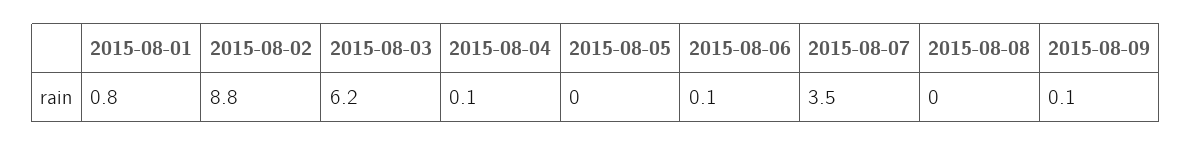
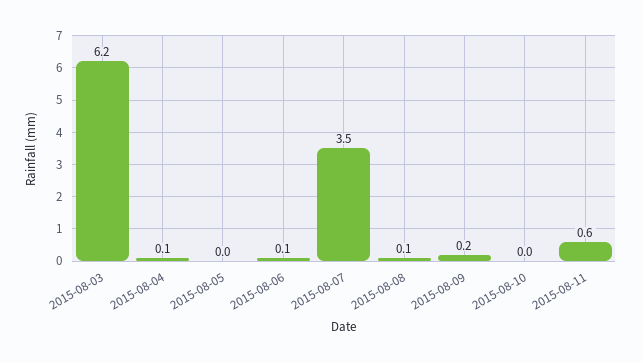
2015-08-01: 0.8 -> none
2015-08-02: 8.8 -> none
2015-08-08: 0 -> 0.1
2015-08-09: 0.1 -> 0.2
2015-08-10: none -> 0
2015-08-11: none -> 0.6

